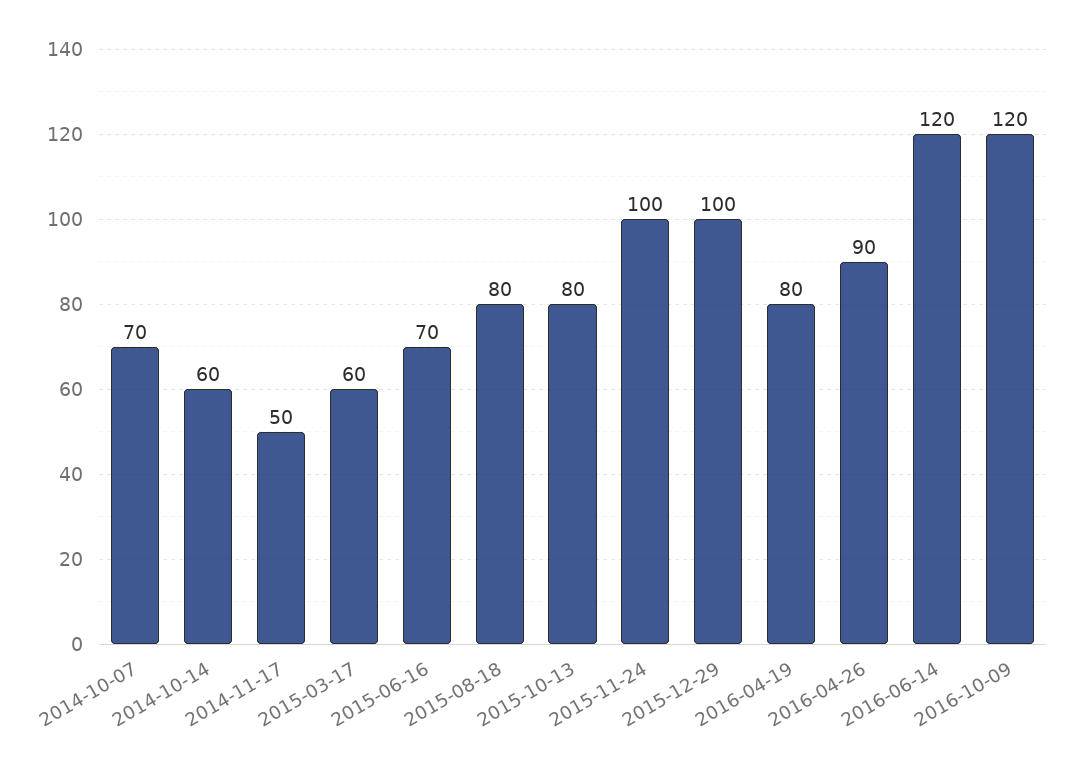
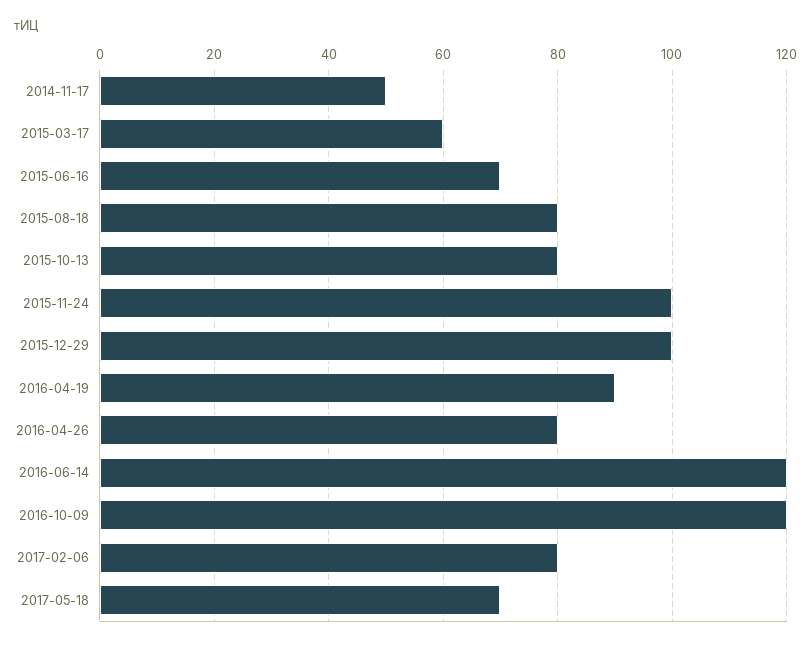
2014-10-07: 70 -> none
2014-10-14: 60 -> none
2016-04-19: 80 -> 90
2016-04-26: 90 -> 80
2017-02-06: none -> 80
2017-05-18: none -> 70

